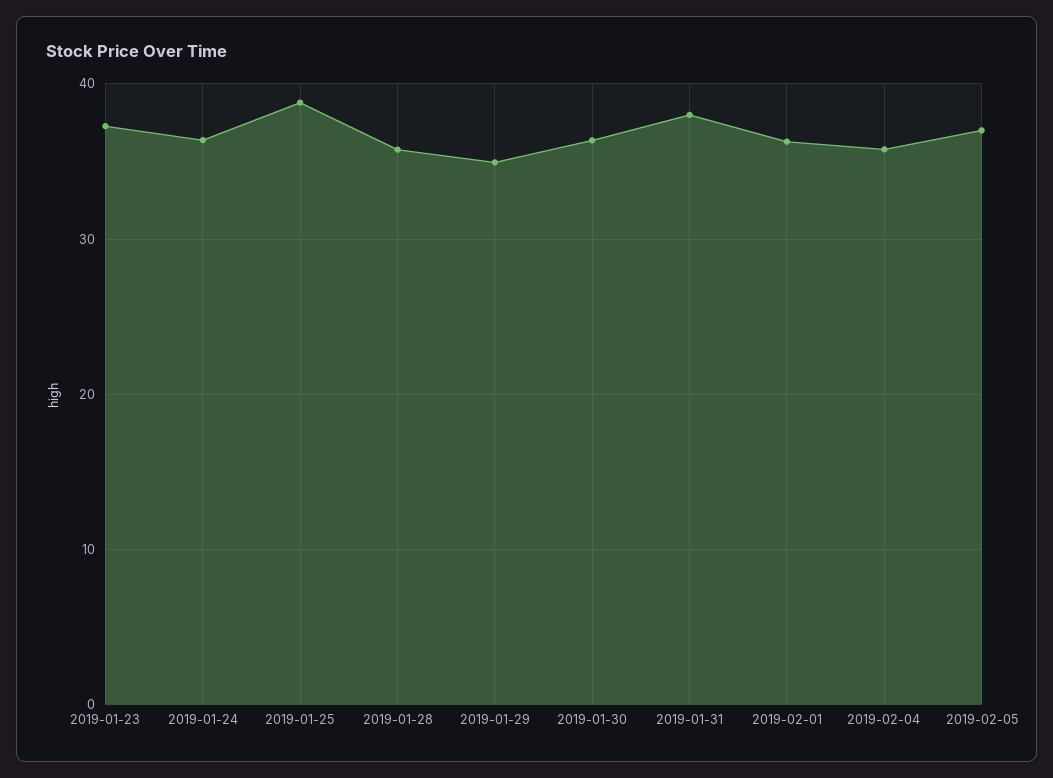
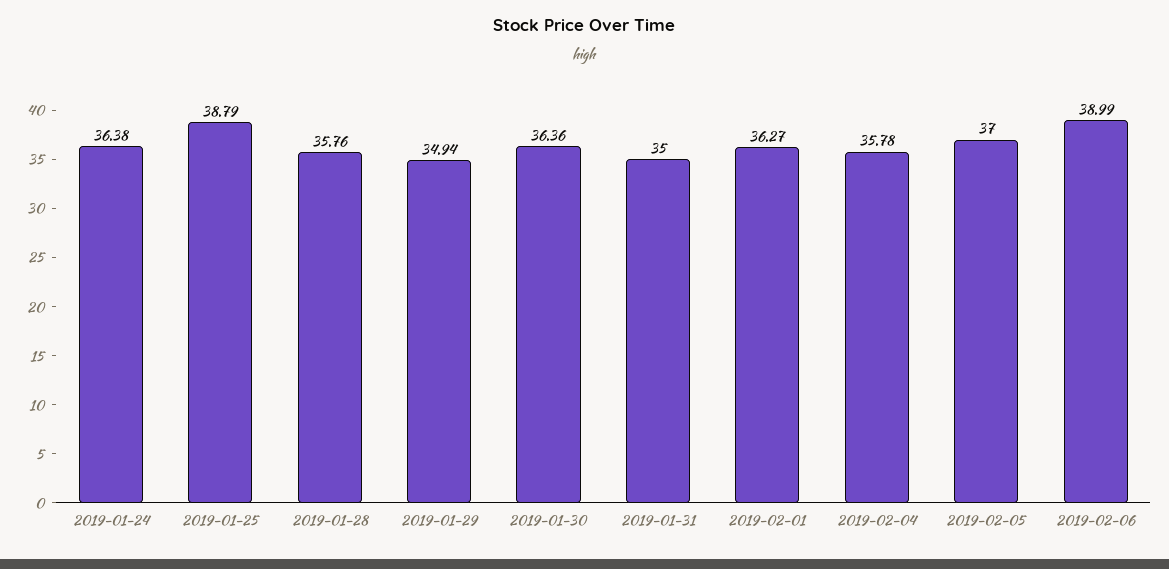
2019-01-23: 37 -> none
2019-01-31: 38 -> 35
2019-02-06: none -> 38.99

